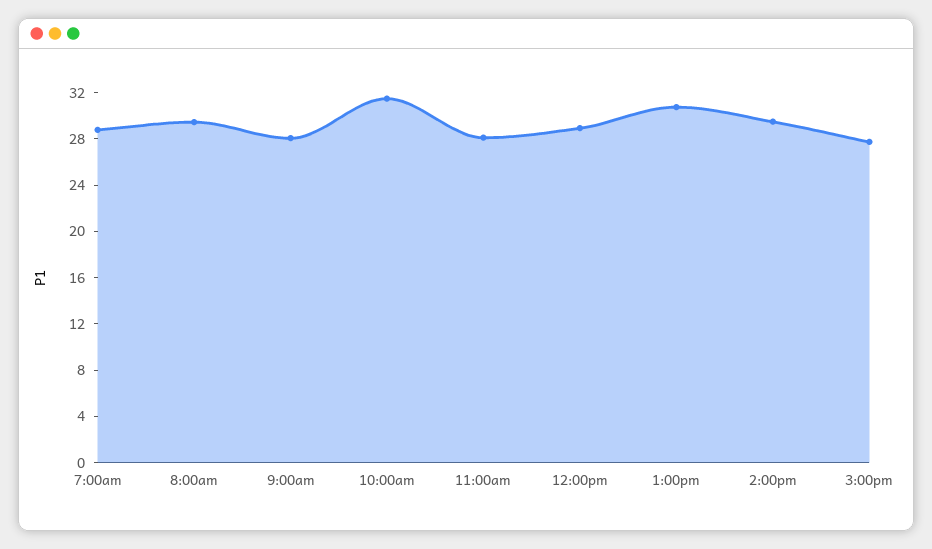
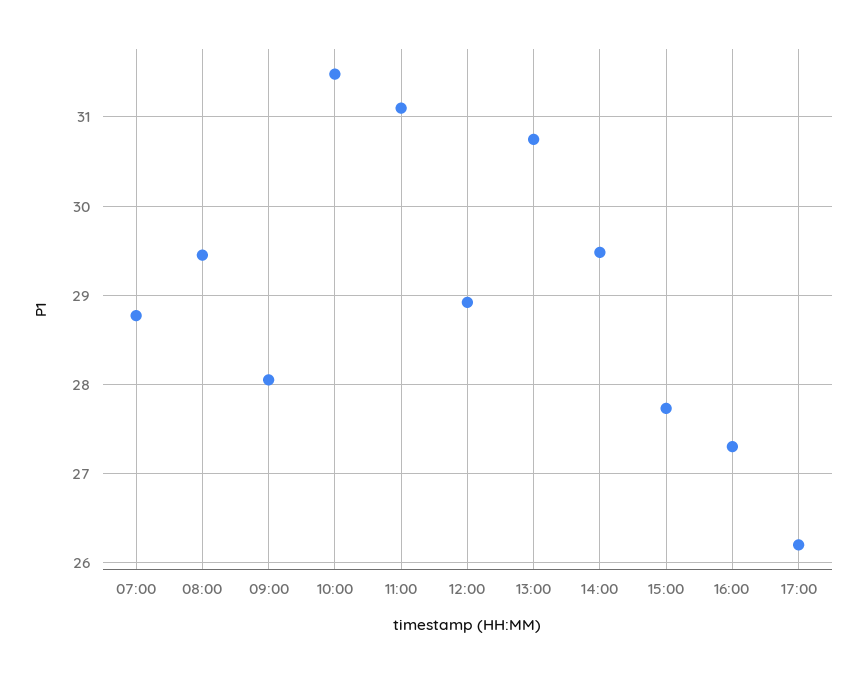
11:00am: 28 -> 31.1
16:00: none -> 27.3
17:00: none -> 26.2

